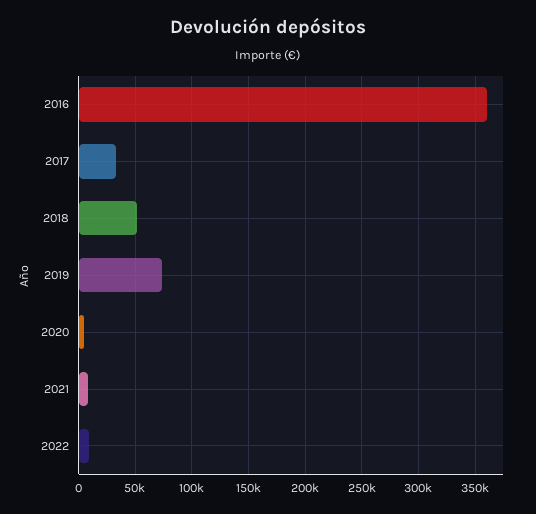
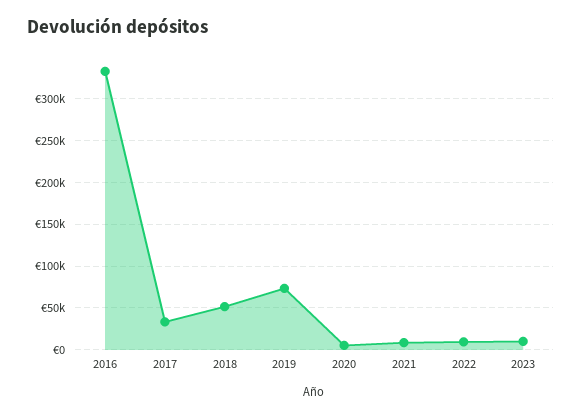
2016: 360000 -> 330000
2023: none -> 10000

